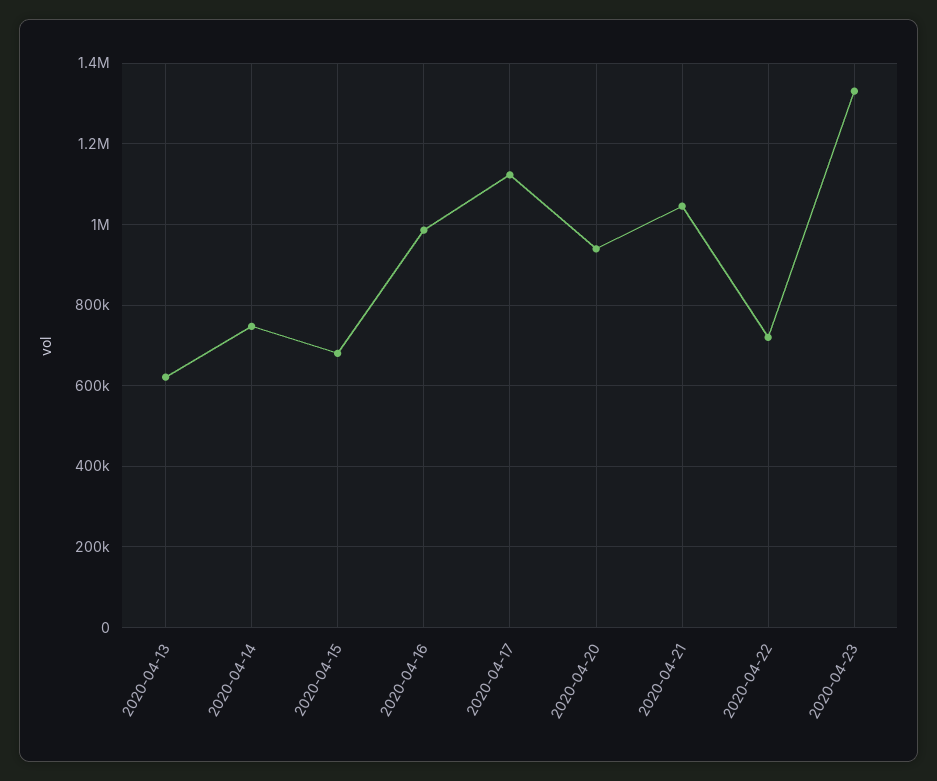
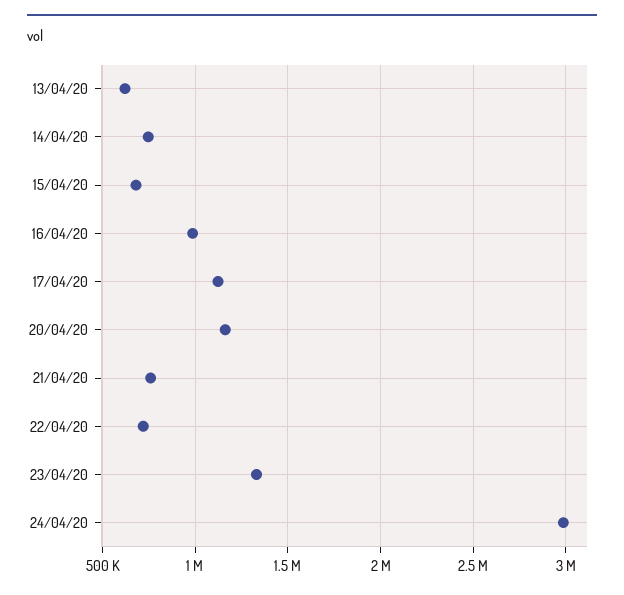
2020-04-20: 940000 -> 1150000
2020-04-21: 1040000 -> 750000
24/04/20: none -> 3000000

